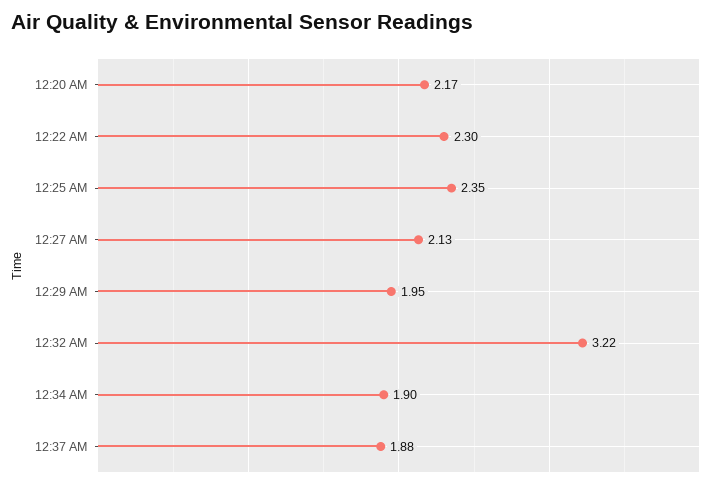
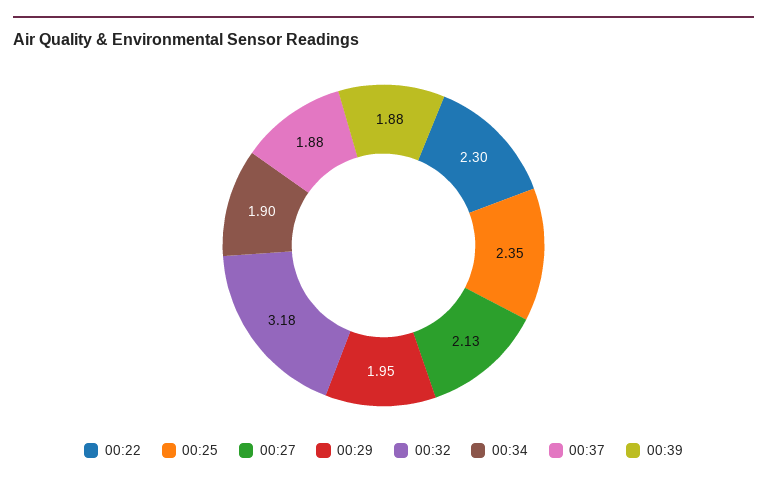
12:20 AM: 2.17 -> none
12:32 AM: 3.22 -> 3.18
00:39: none -> 1.88

